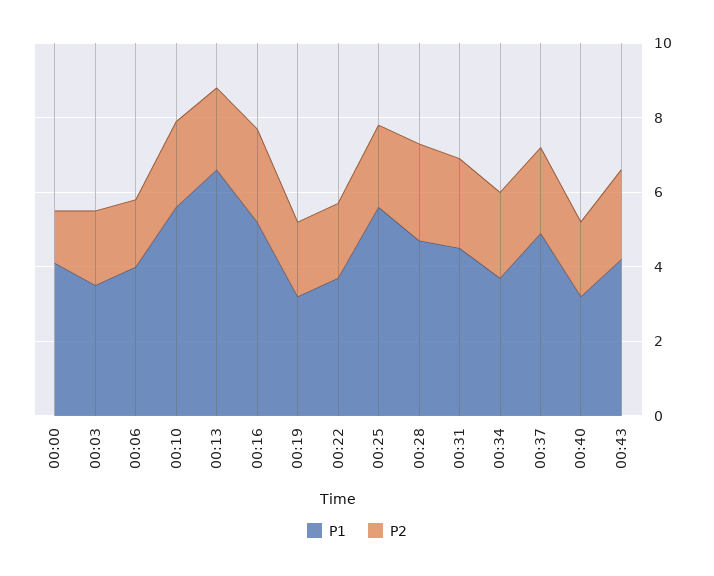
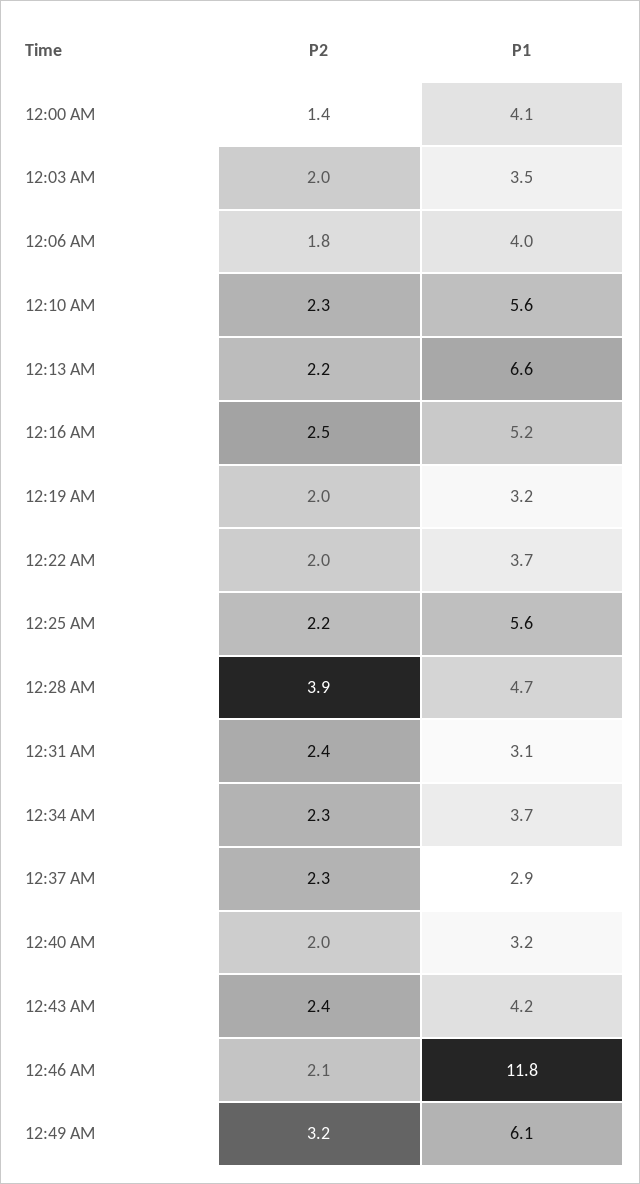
P2, 00:28: 2.5 -> 3.9
P1, 00:31: 4.5 -> 3.1
P1, 00:37: 5 -> 2.9
P2, 12:46 AM: none -> 2.1
P1, 12:46 AM: none -> 11.8
P2, 12:49 AM: none -> 3.2
P1, 12:49 AM: none -> 6.1

